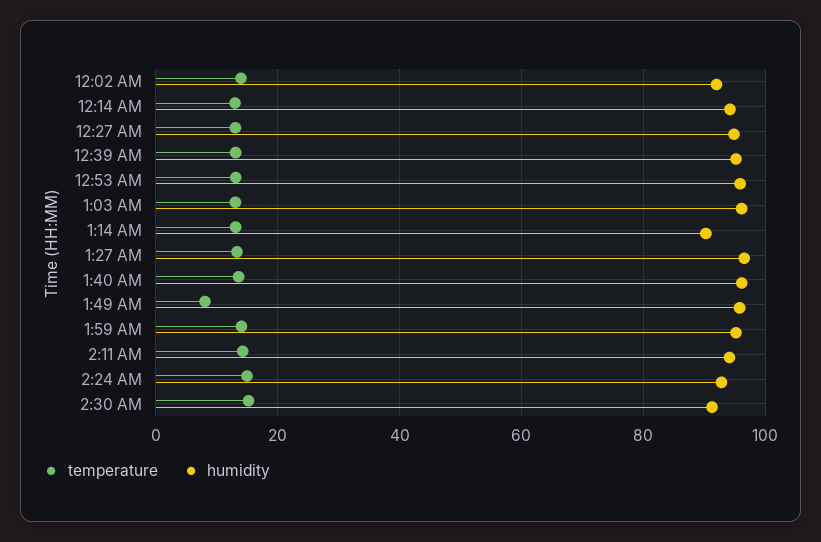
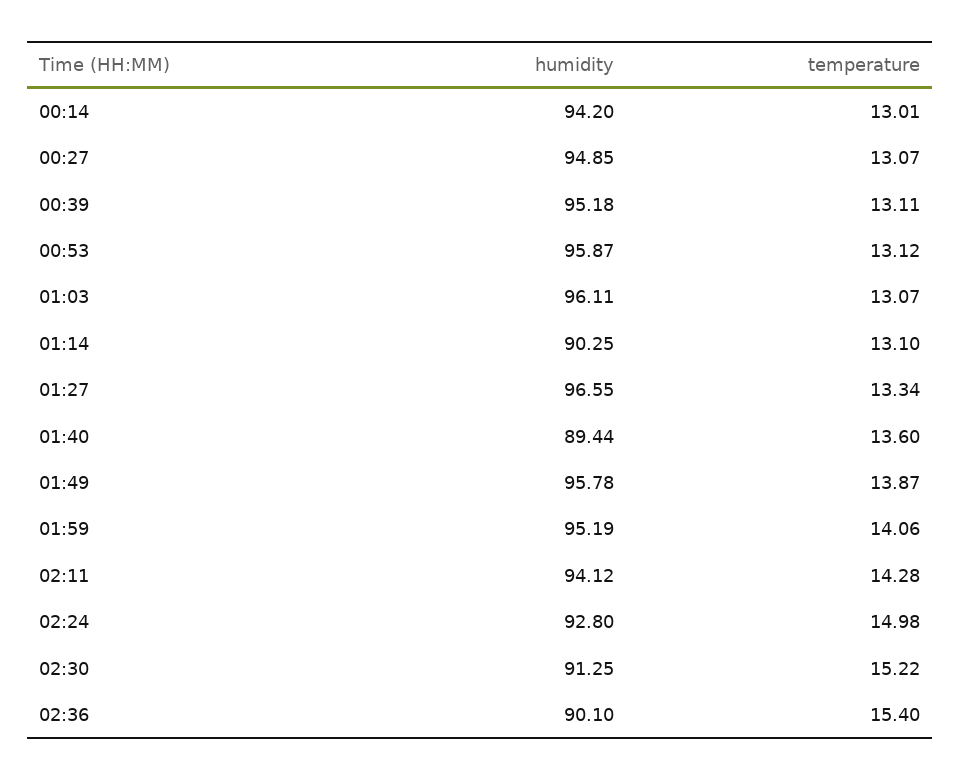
temperature, 12:02 AM: 14 -> none
humidity, 12:02 AM: 92 -> none
humidity, 1:40 AM: 96 -> 89.44
temperature, 1:49 AM: 8 -> 13.87
humidity, 02:36: none -> 90.1
temperature, 02:36: none -> 15.4

